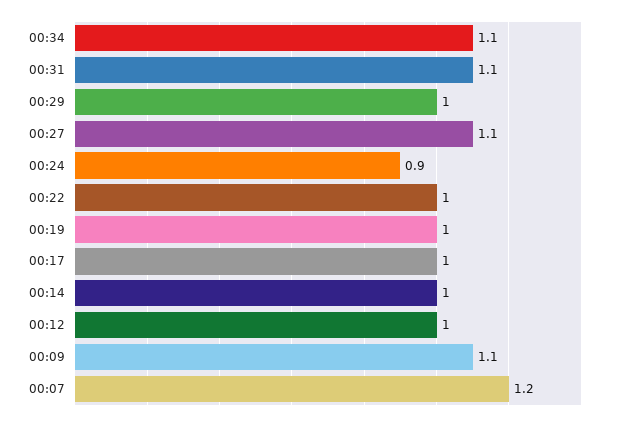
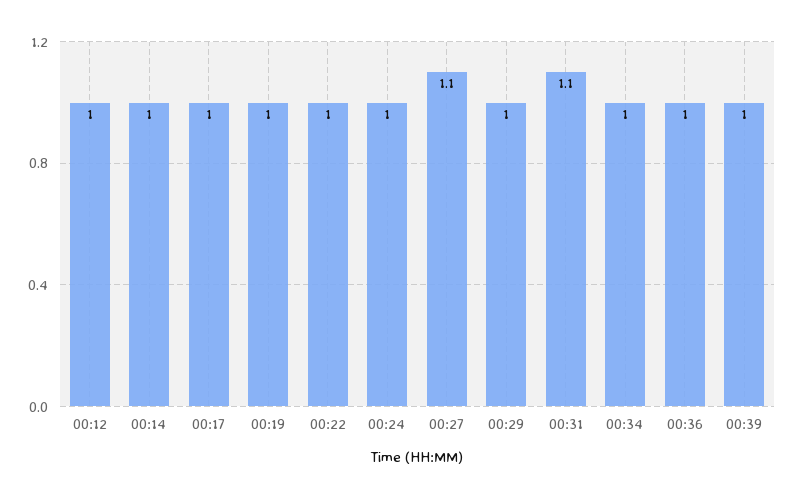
00:34: 1.1 -> 1
00:24: 0.9 -> 1
00:09: 1.1 -> none
00:07: 1.2 -> none
00:36: none -> 1
00:39: none -> 1

